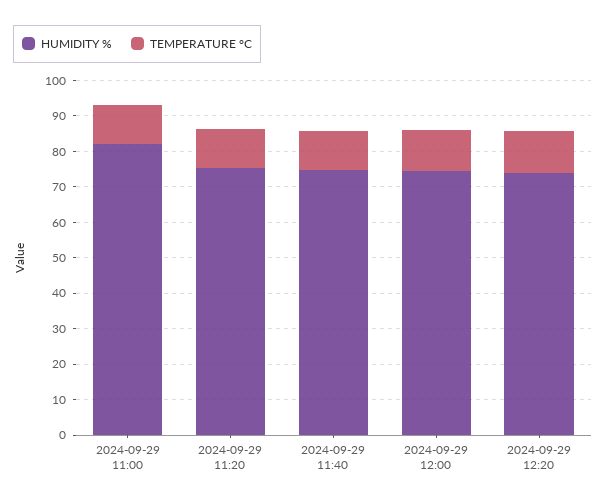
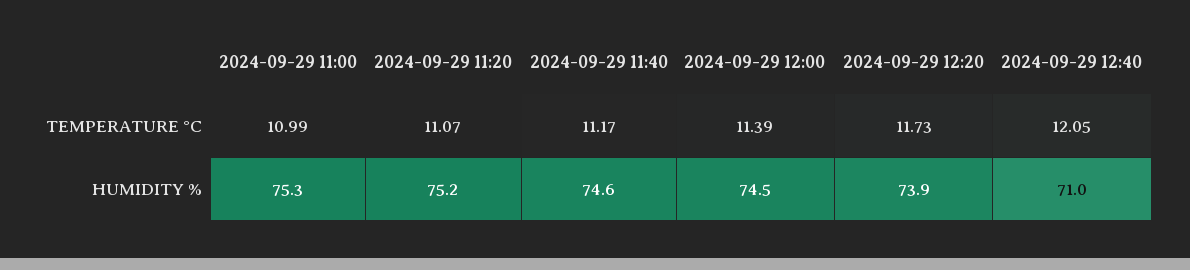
HUMIDITY %, 2024-09-29 11:00: 82.5 -> 75.3
TEMPERATURE °C, 2024-09-29 12:40: none -> 12.05
HUMIDITY %, 2024-09-29 12:40: none -> 71

